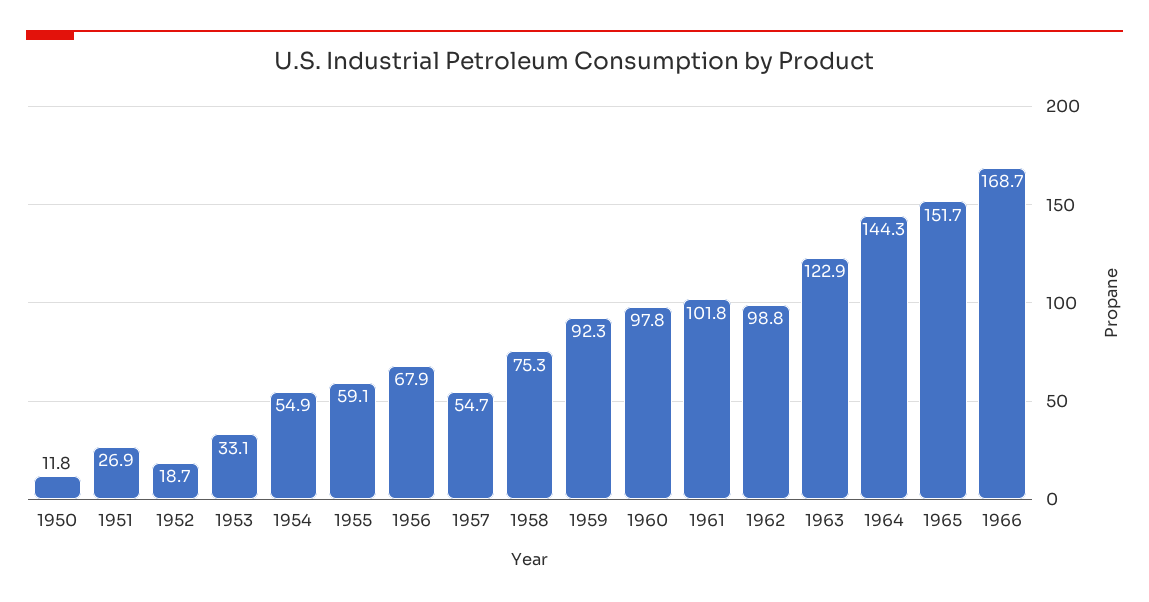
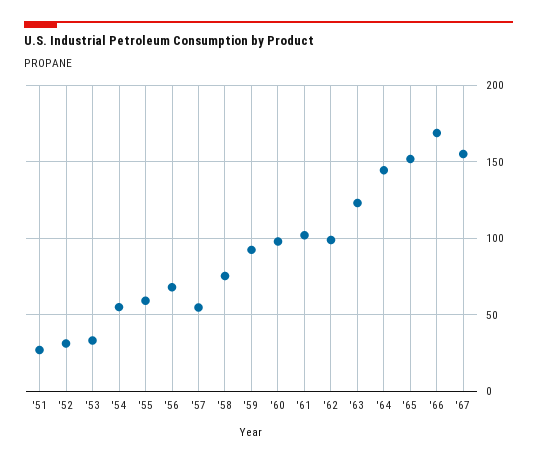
1950: 11.8 -> none
1952: 18.7 -> 30
'67: none -> 155

